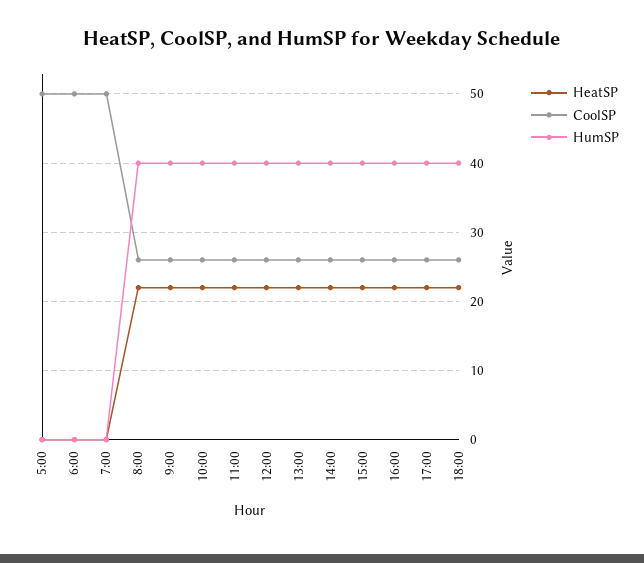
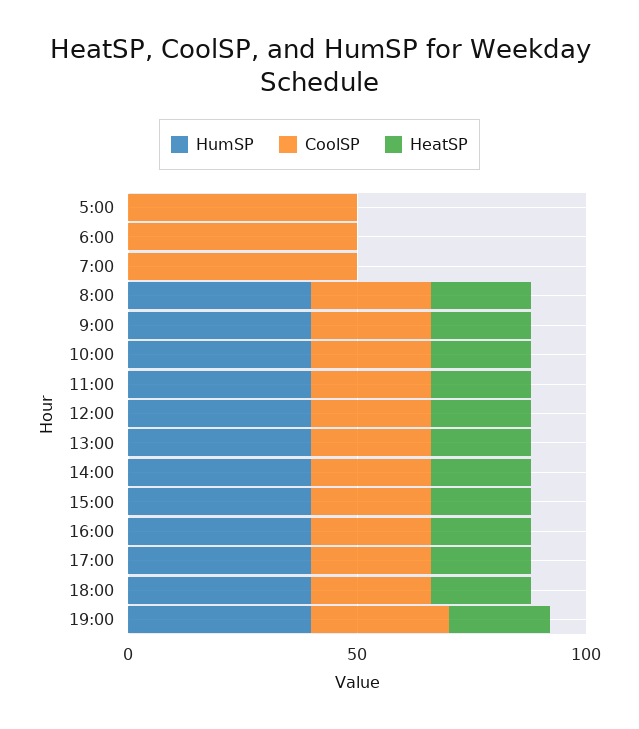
HumSP, 19:00: none -> 40
CoolSP, 19:00: none -> 30
HeatSP, 19:00: none -> 20

